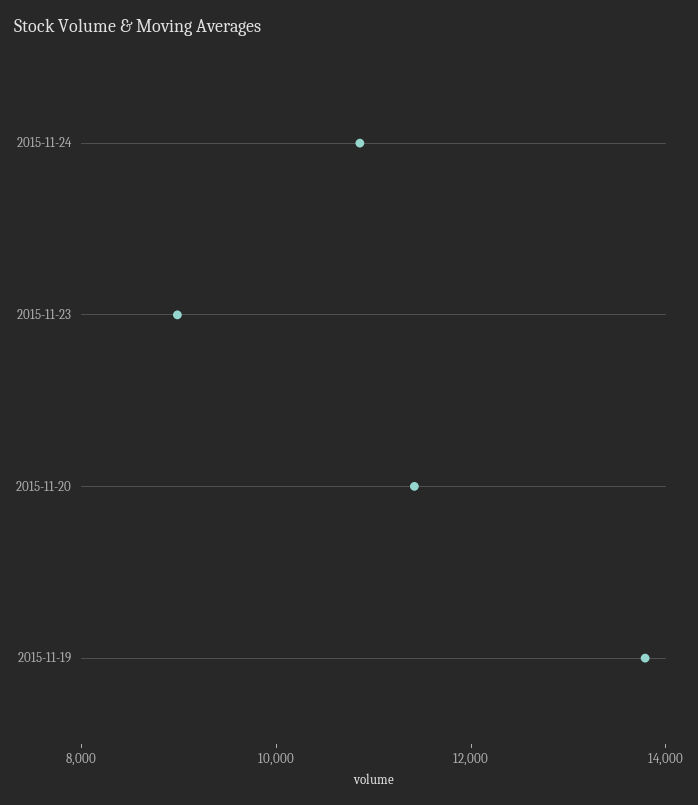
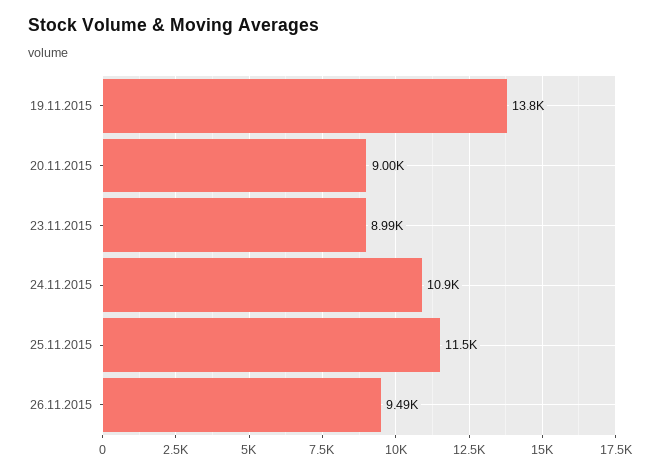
2015-11-20: 11500 -> 9000
25.11.2015: none -> 11500
26.11.2015: none -> 9490

